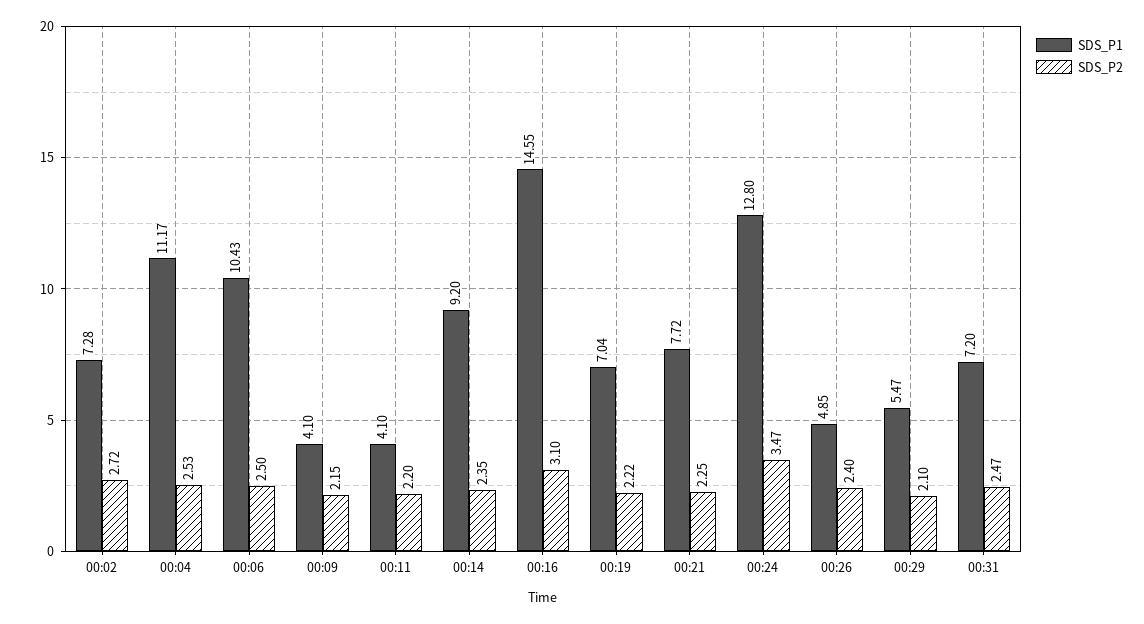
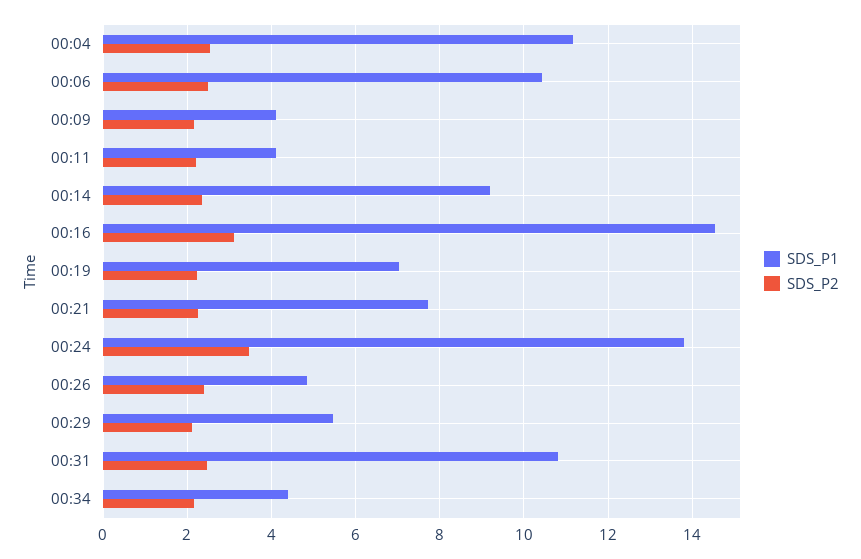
SDS_P1, 00:02: 7.28 -> none
SDS_P2, 00:02: 2.72 -> none
SDS_P1, 00:24: 12.8 -> 13.8
SDS_P1, 00:31: 7.2 -> 10.8
SDS_P1, 00:34: none -> 4.4
SDS_P2, 00:34: none -> 2.2

